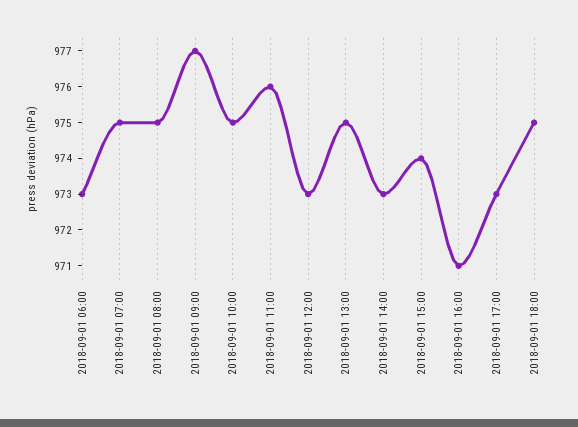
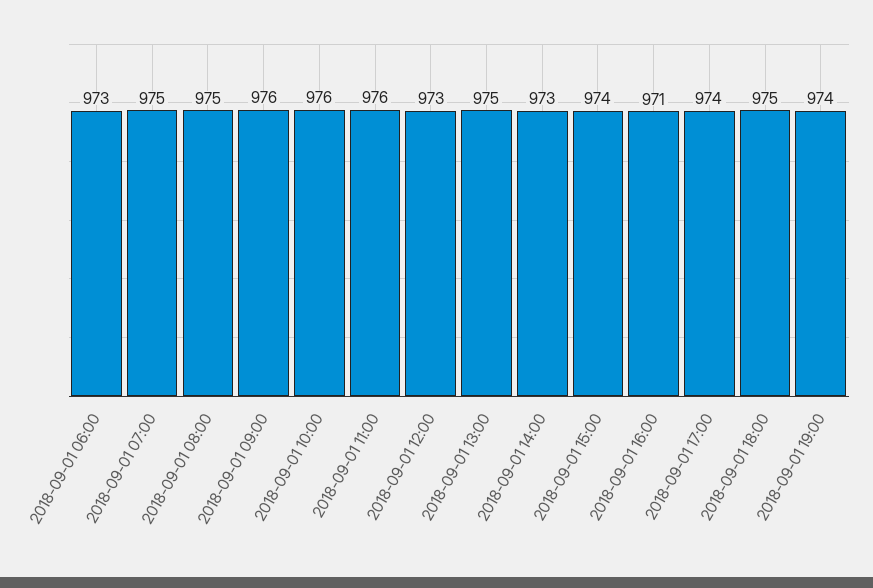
2018-09-01 09:00: 977 -> 976
2018-09-01 10:00: 975 -> 976
2018-09-01 17:00: 973 -> 974
2018-09-01 19:00: none -> 974

